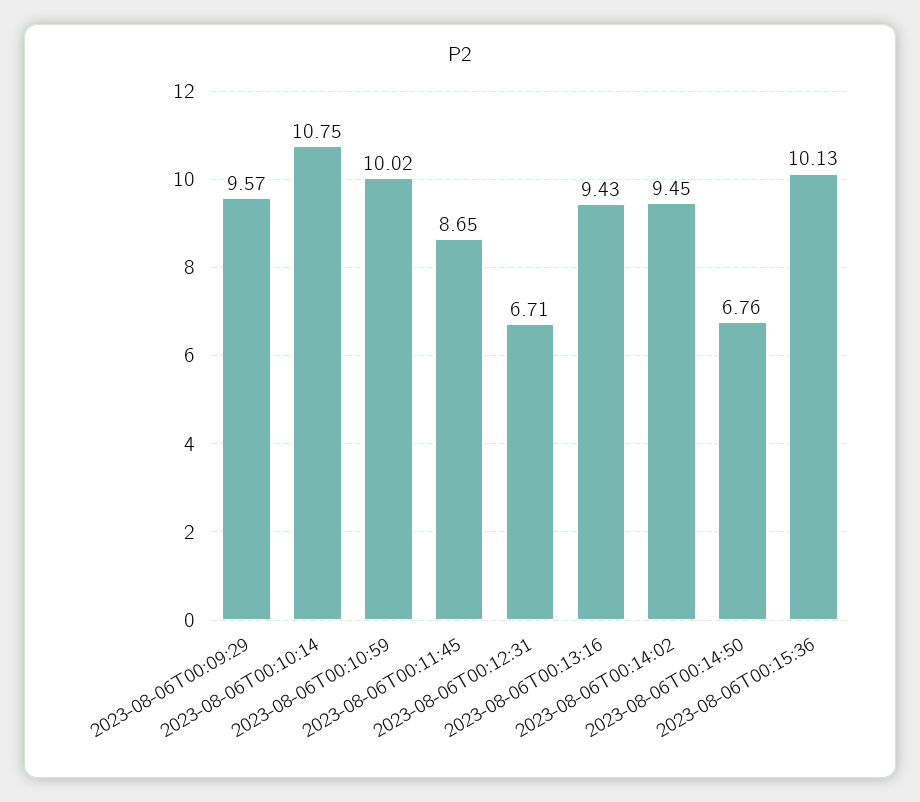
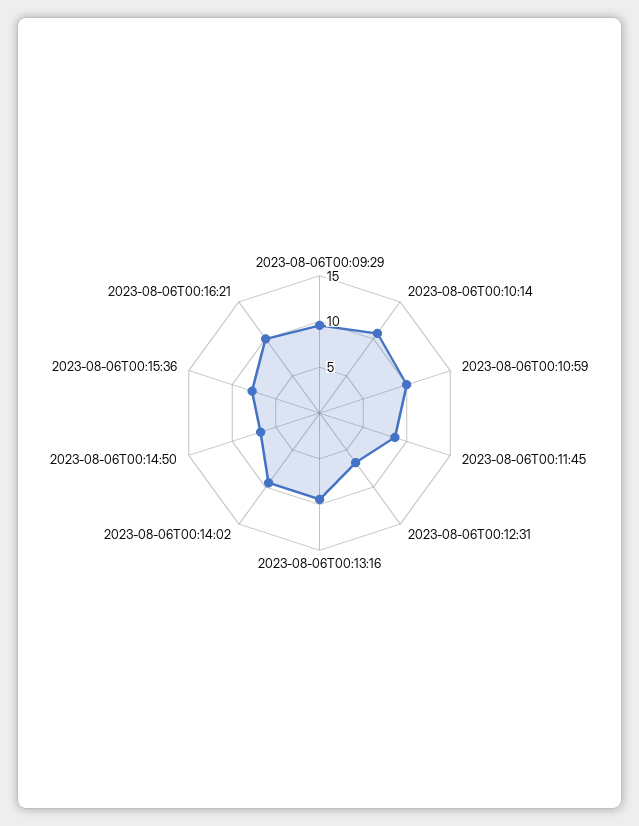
2023-08-06T00:15:36: 10.13 -> 8
2023-08-06T00:16:21: none -> 10

